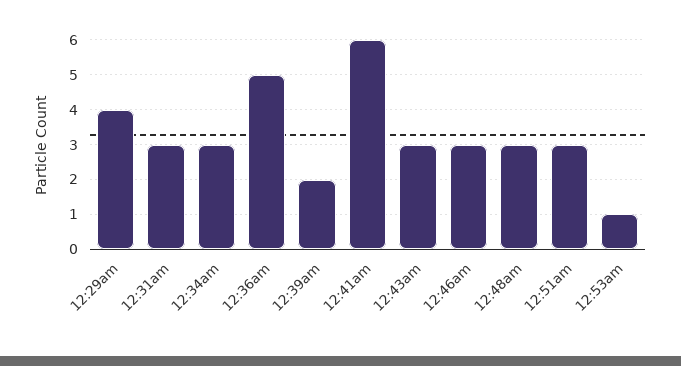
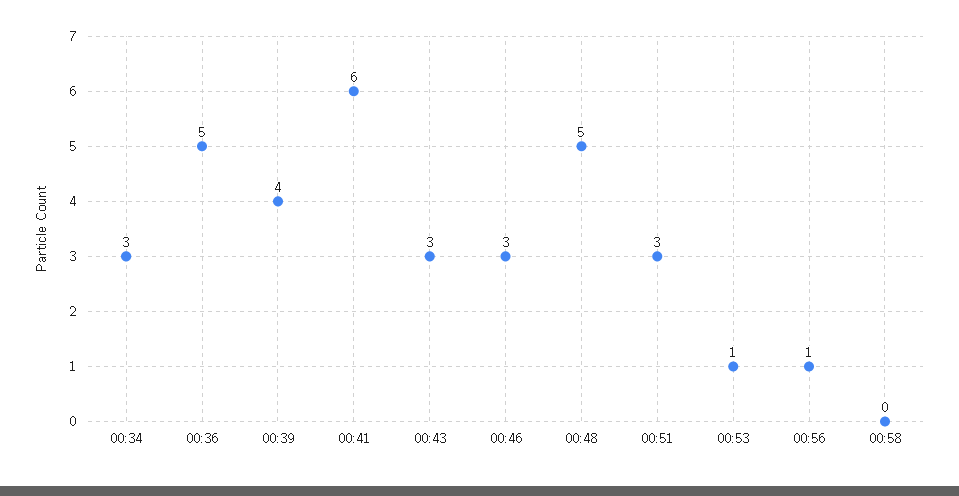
12:29am: 4 -> none
12:31am: 3 -> none
12:39am: 2 -> 4
12:48am: 3 -> 5
00:56: none -> 1
00:58: none -> 0

